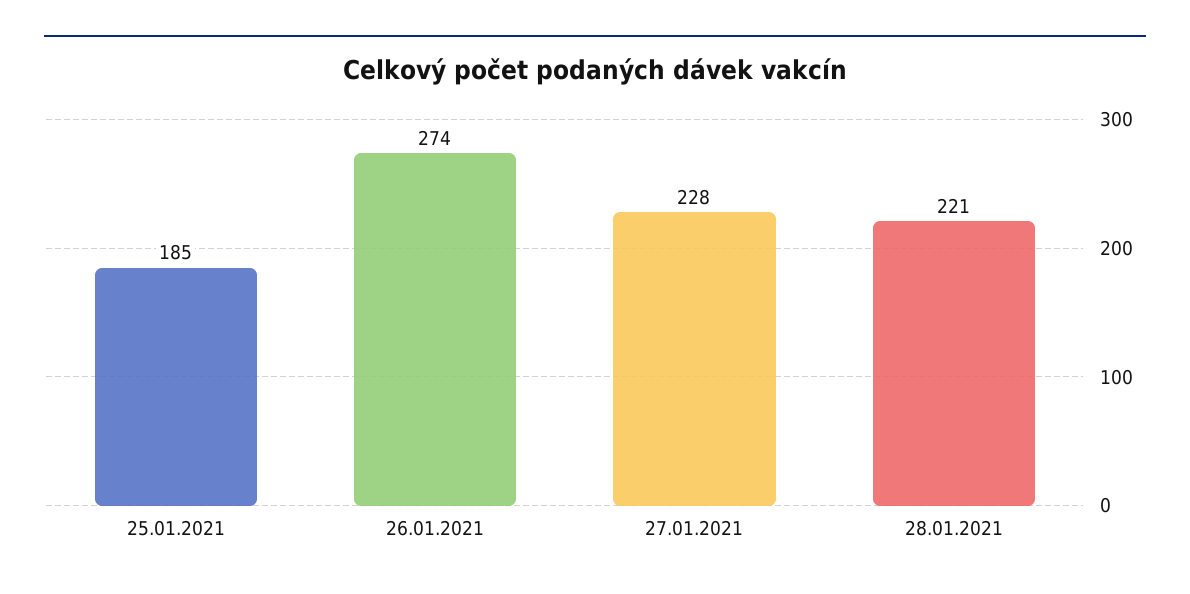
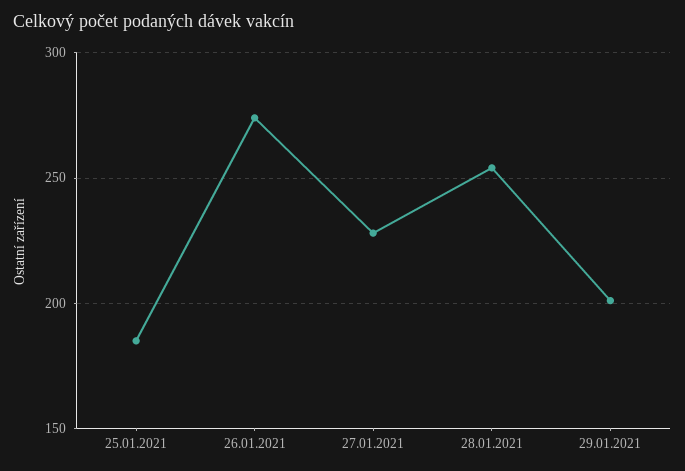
28.01.2021: 221 -> 255
29.01.2021: none -> 200

